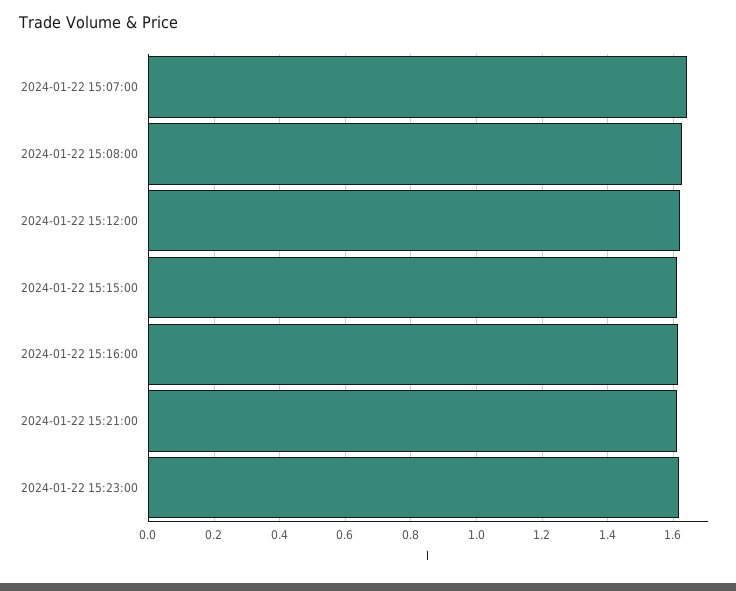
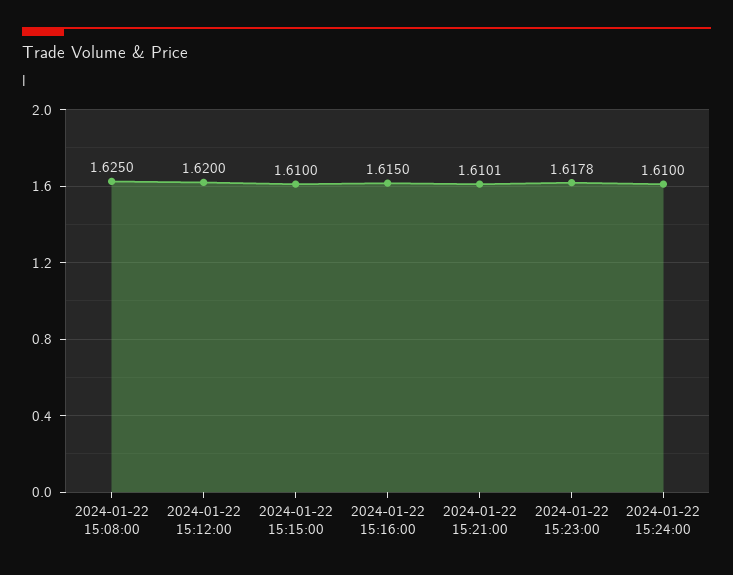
2024-01-22 15:07:00: 1.64 -> none
2024-01-22 15:24:00: none -> 1.61

